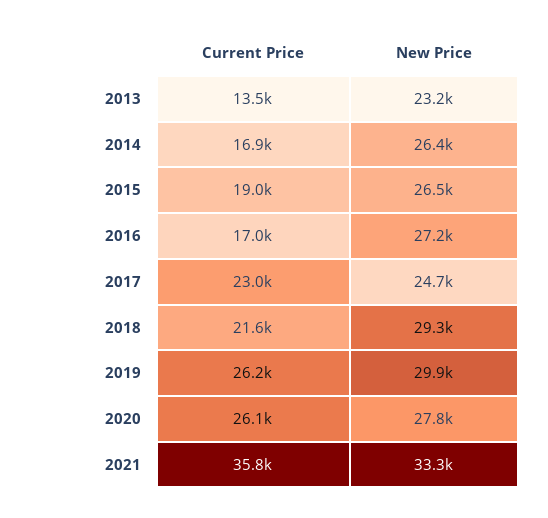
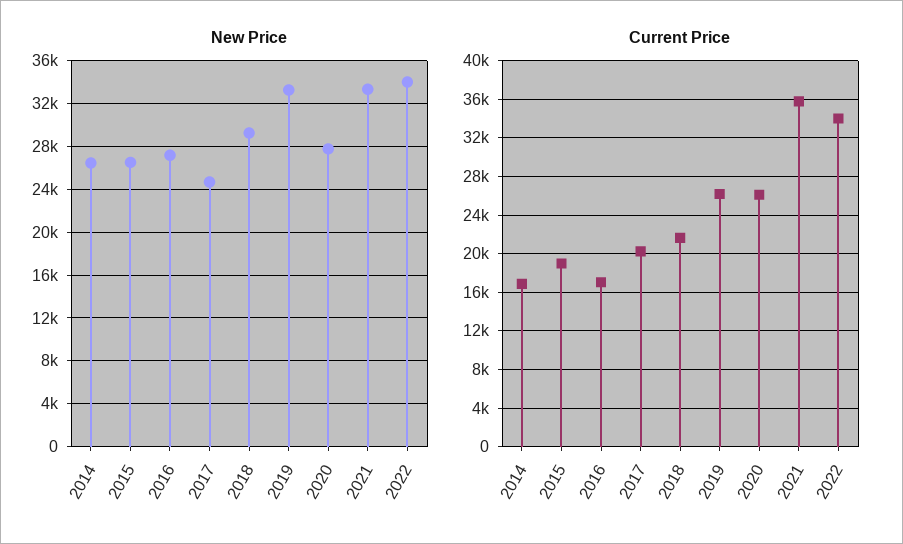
Current Price, 2013: 13500 -> none
New Price, 2013: 23200 -> none
Current Price, 2017: 23000 -> 20000
New Price, 2019: 29900 -> 33000
New Price, 2022: none -> 34000
Current Price, 2022: none -> 34000

